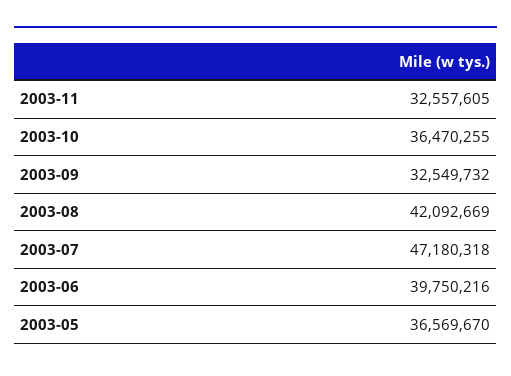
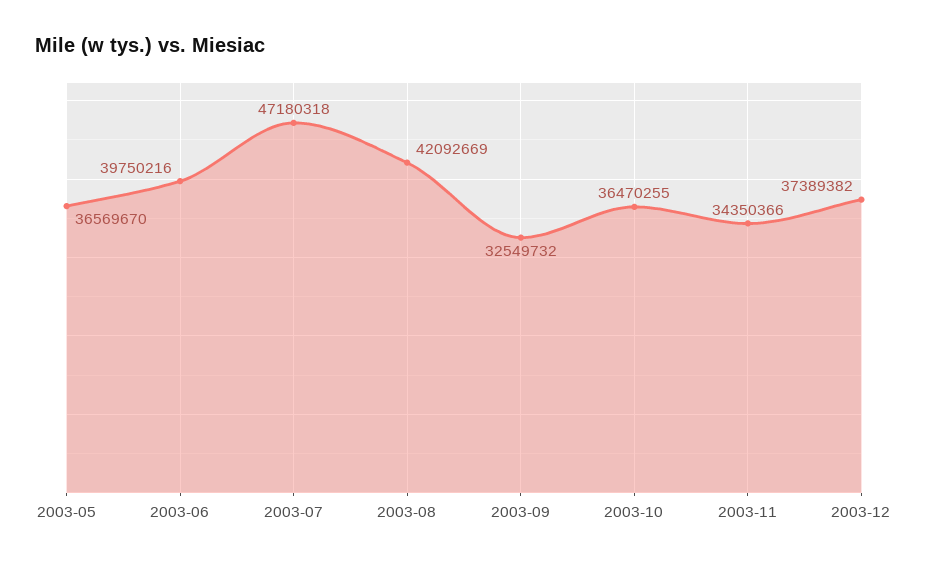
2003-11: 32557605 -> 34350366
2003-12: none -> 37389382

